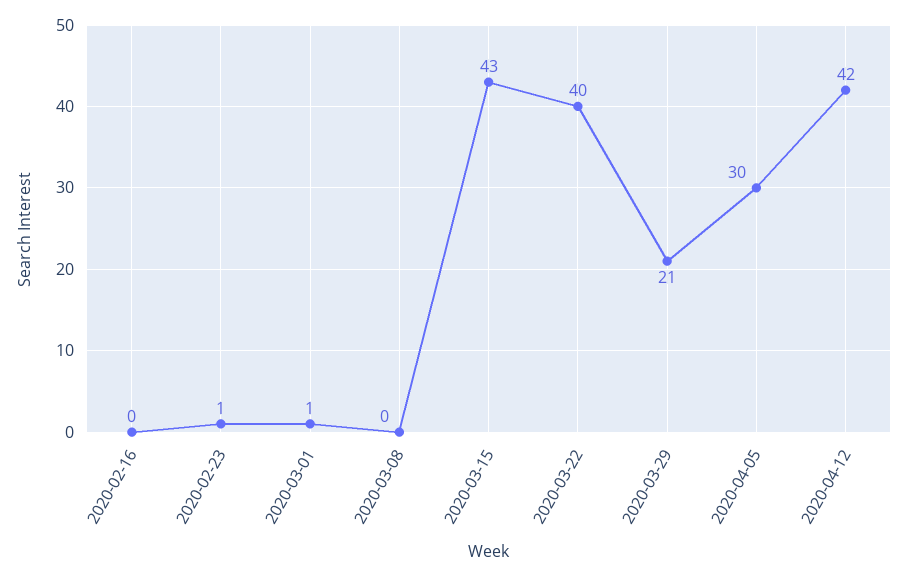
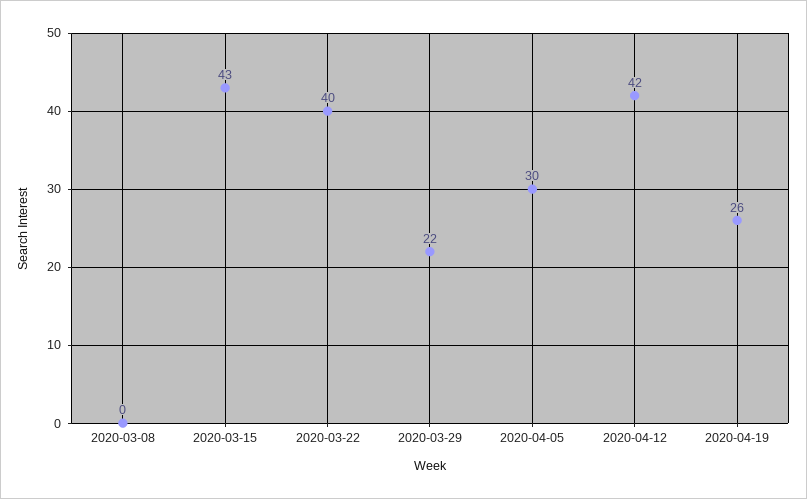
2020-02-16: 0 -> none
2020-02-23: 1 -> none
2020-03-01: 1 -> none
2020-03-29: 21 -> 22
2020-04-19: none -> 26

